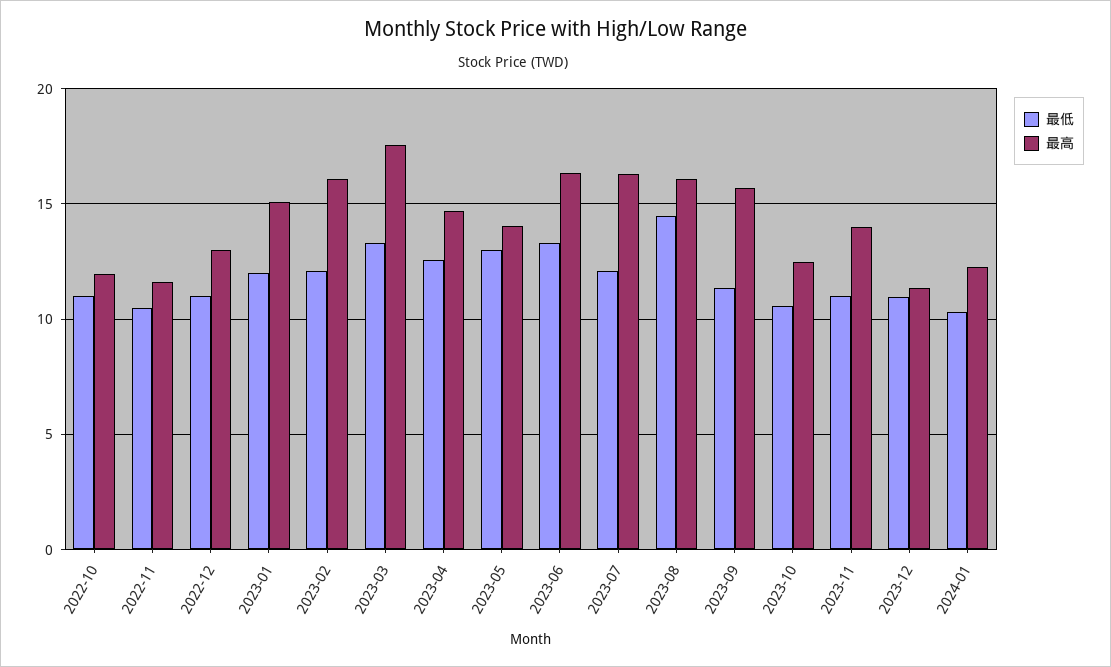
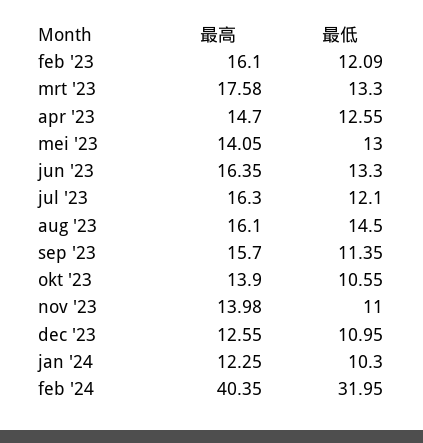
最低, 2022-10: 11 -> none
最高, 2022-10: 12 -> none
最低, 2022-11: 10.5 -> none
最高, 2022-11: 11.5 -> none
最低, 2022-12: 11 -> none
最高, 2022-12: 13 -> none
最低, 2023-01: 12 -> none
最高, 2023-01: 15 -> none
最高, 2023-10: 12.5 -> 13.9
最高, 2023-12: 11.5 -> 12.55
最高, feb '24: none -> 40.35
最低, feb '24: none -> 31.95

